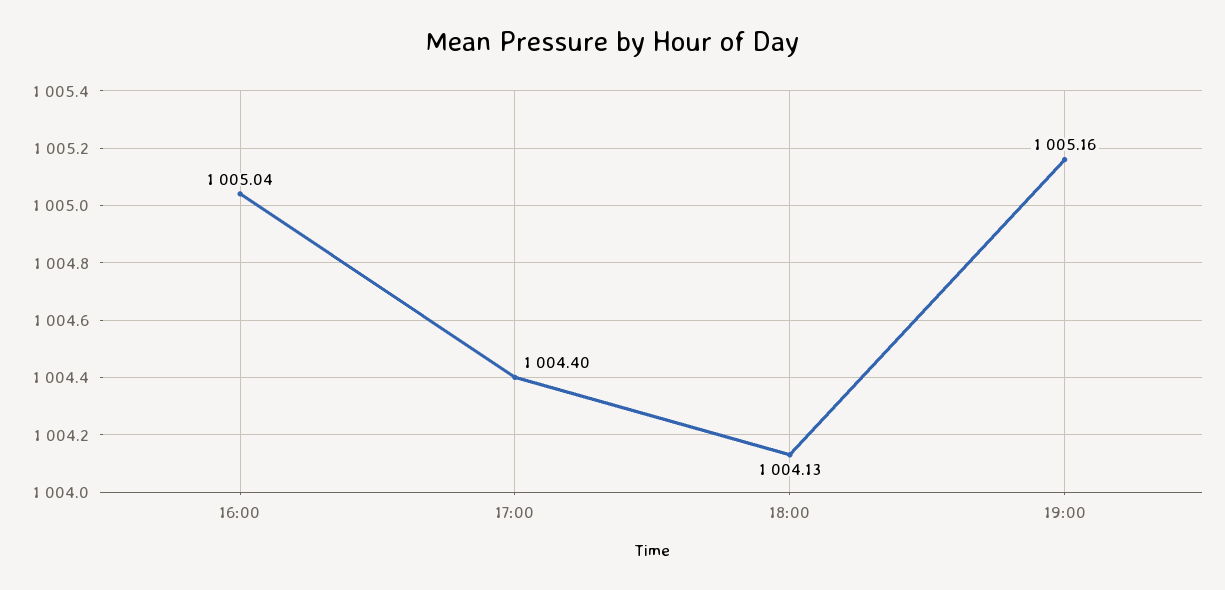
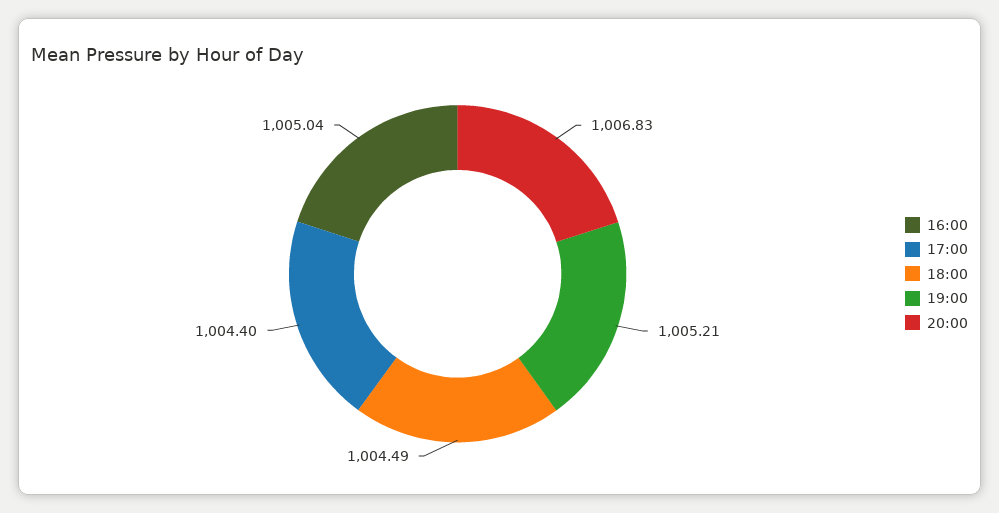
18:00: 1004.13 -> 1004.49
19:00: 1005.16 -> 1005.21
20:00: none -> 1006.83

